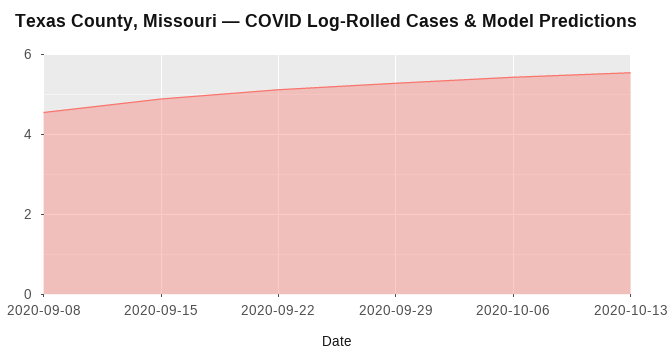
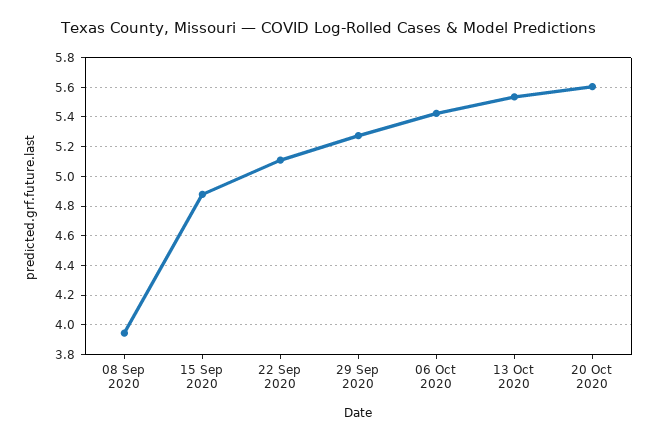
2020-09-08: 4.6 -> 3.95
20 Oct 2020: none -> 5.6

